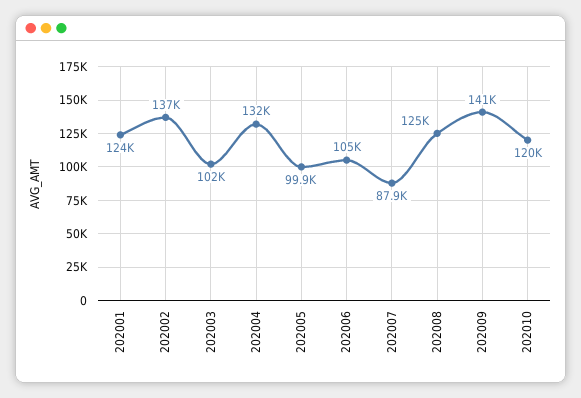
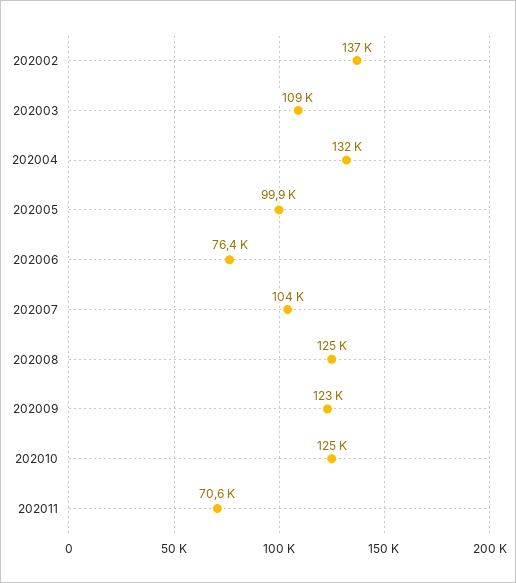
202001: 124000 -> none
202003: 102000 -> 109000
202006: 105000 -> 76400
202007: 87900 -> 104000
202009: 141000 -> 123000
202010: 120000 -> 125000
202011: none -> 70600

